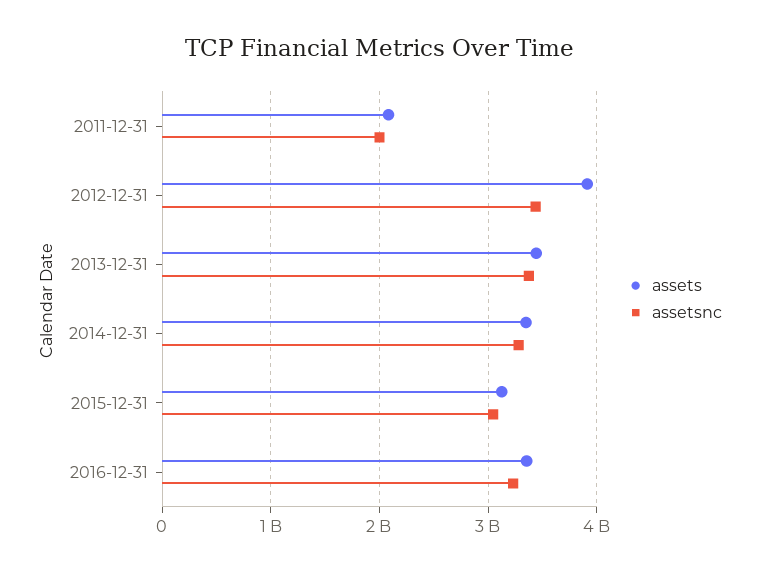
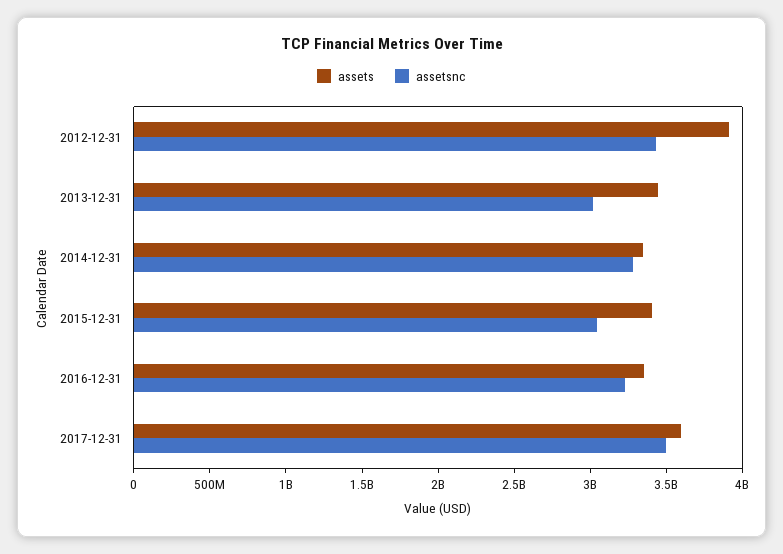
assets, 2011-12-31: 2100000000 -> none
assetsnc, 2011-12-31: 2000000000 -> none
assetsnc, 2013-12-31: 3400000000 -> 3000000000
assets, 2015-12-31: 3100000000 -> 3400000000
assets, 2017-12-31: none -> 3600000000
assetsnc, 2017-12-31: none -> 3500000000

